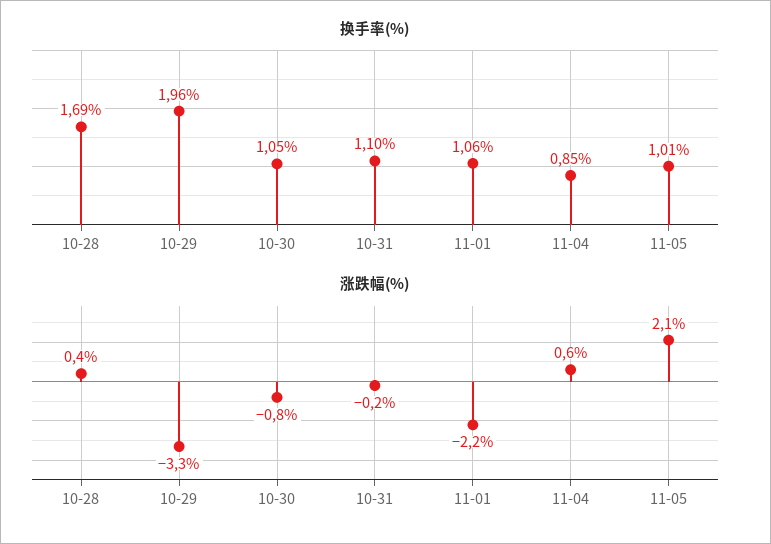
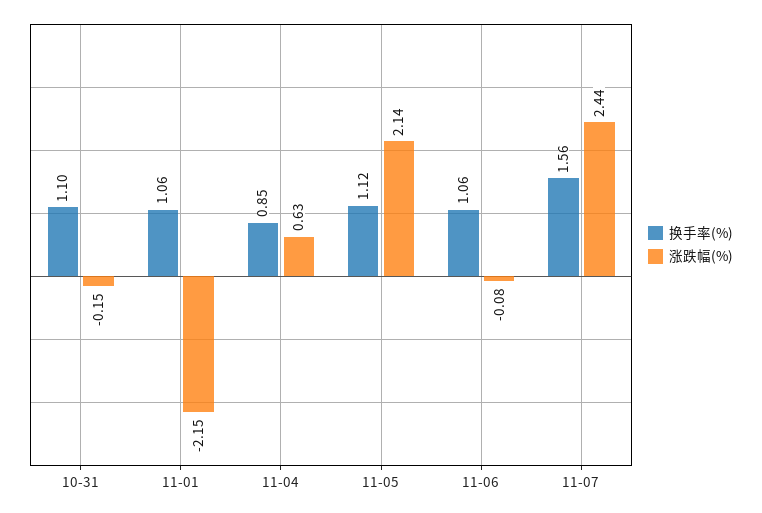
换手率(%), 10-28: 1.69 -> none
换手率(%), 10-29: 1.96 -> none
换手率(%), 10-30: 1.05 -> none
换手率(%), 11-05: 1.01 -> 1.12
涨跌幅(%), 10-28: 0.4 -> none
涨跌幅(%), 10-29: -3.3 -> none
涨跌幅(%), 10-30: -0.8 -> none
换手率(%), 11-06: none -> 1.06
涨跌幅(%), 11-06: none -> -0.08
换手率(%), 11-07: none -> 1.56
涨跌幅(%), 11-07: none -> 2.44

